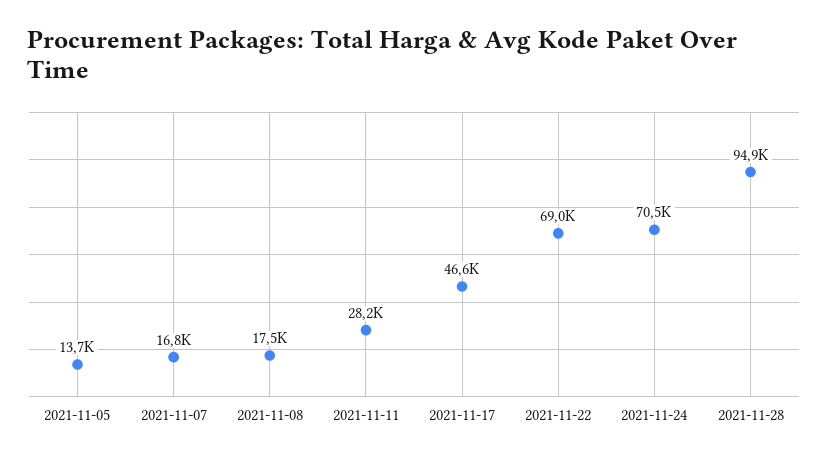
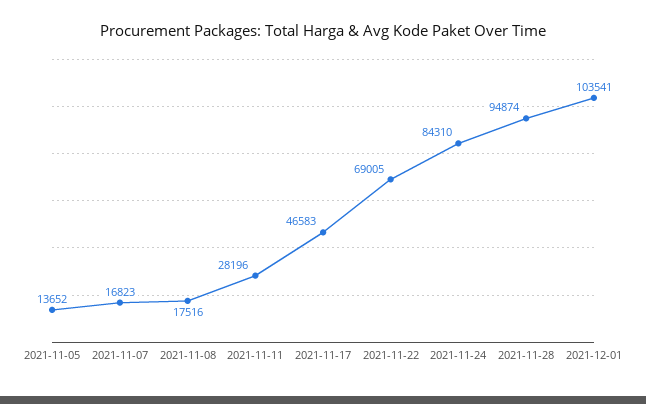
2021-11-24: 70500 -> 84310
2021-12-01: none -> 103541

